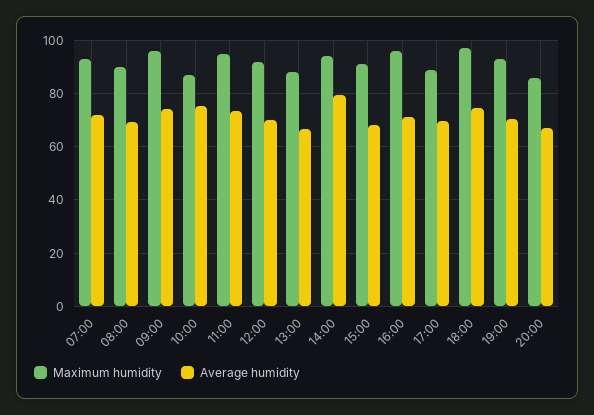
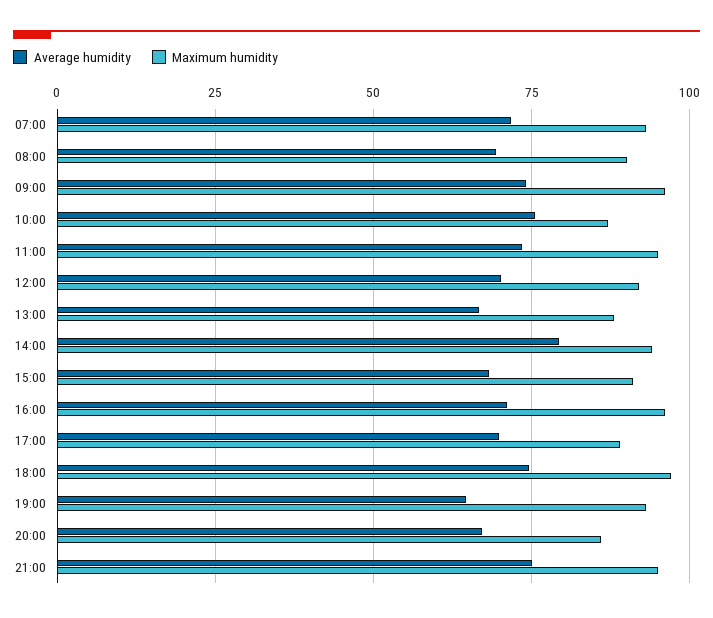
Average humidity, 19:00: 70 -> 65
Average humidity, 21:00: none -> 75
Maximum humidity, 21:00: none -> 95

